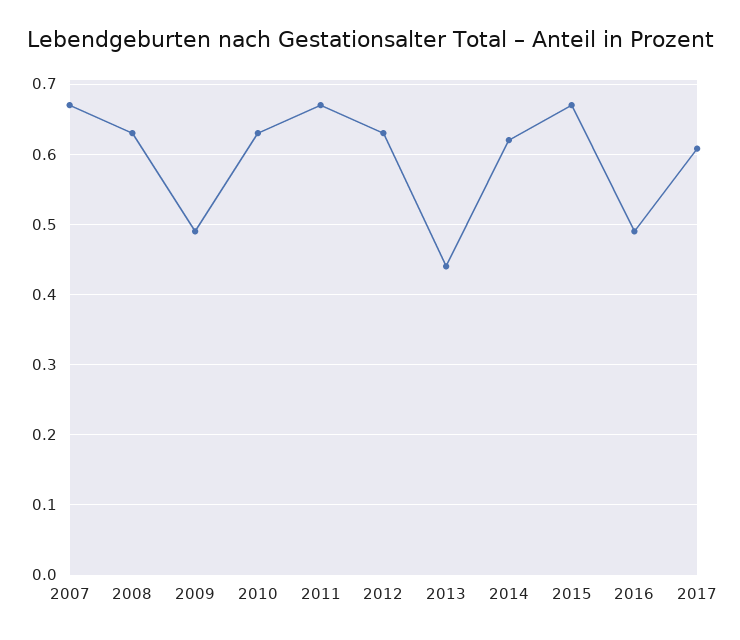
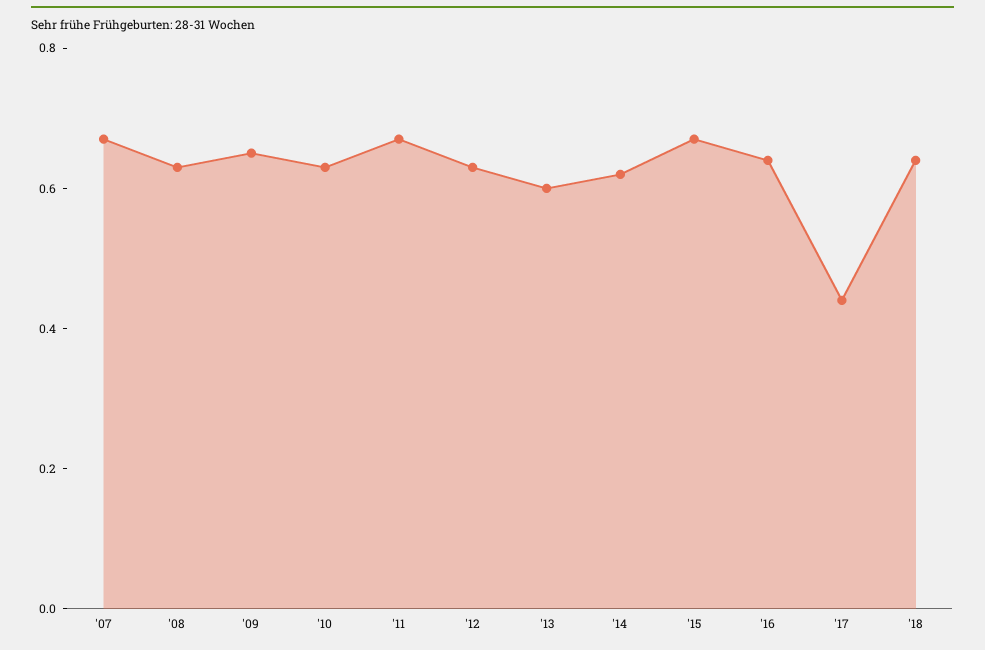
2009: 0.49 -> 0.65
2013: 0.44 -> 0.6
2016: 0.49 -> 0.65
2017: 0.61 -> 0.45
'18: none -> 0.65

